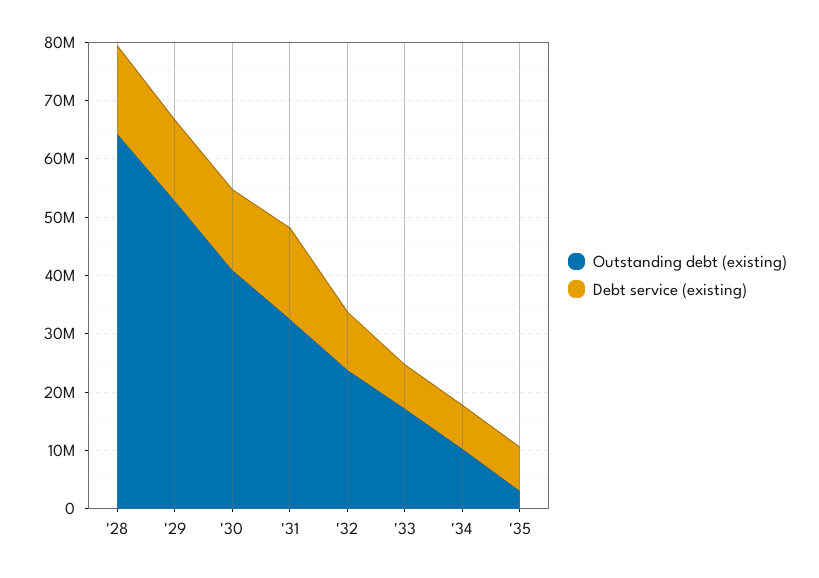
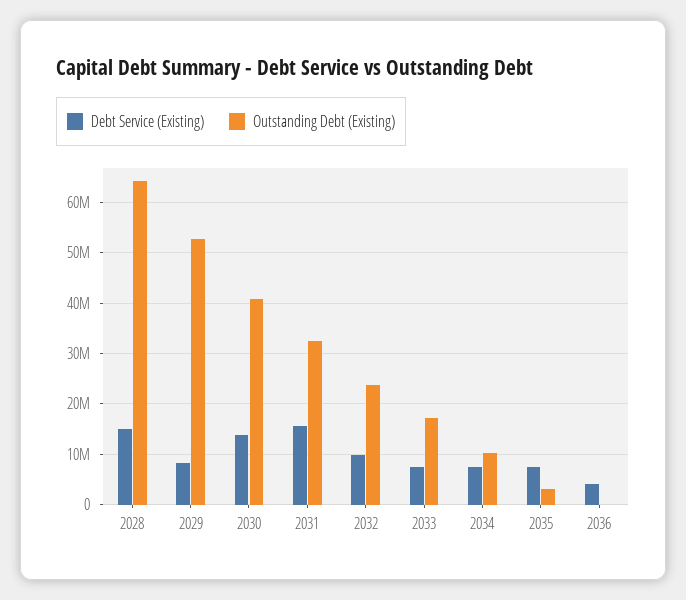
Debt service (existing), '29: 14000000 -> 8000000
Debt service (existing), 2036: none -> 4000000
Outstanding debt (existing), 2036: none -> 0

